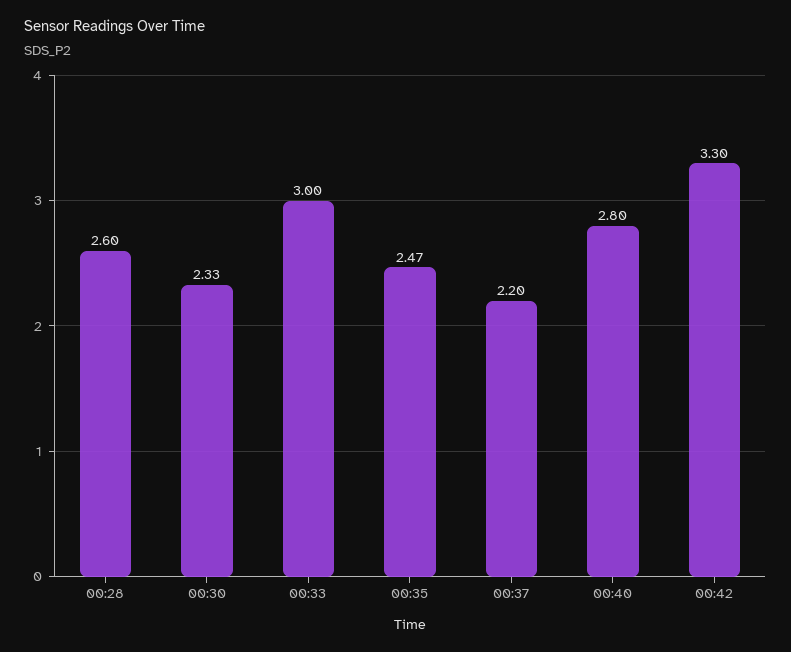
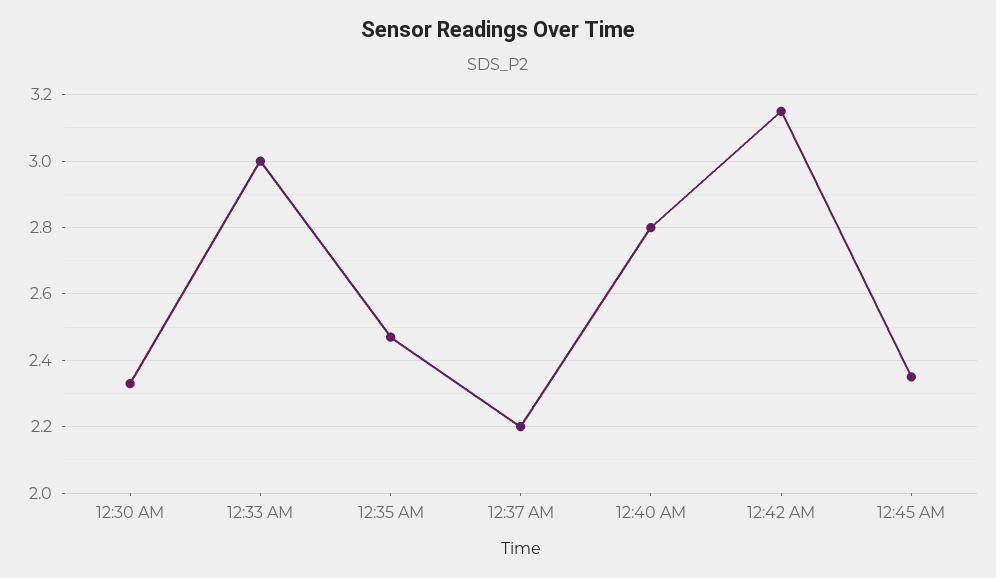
00:28: 2.6 -> none
00:42: 3.3 -> 3.15
12:45 AM: none -> 2.35

